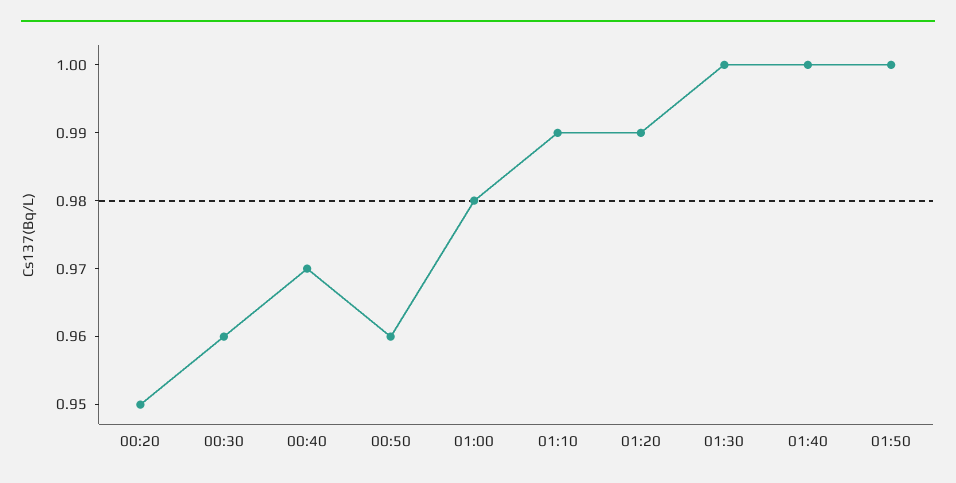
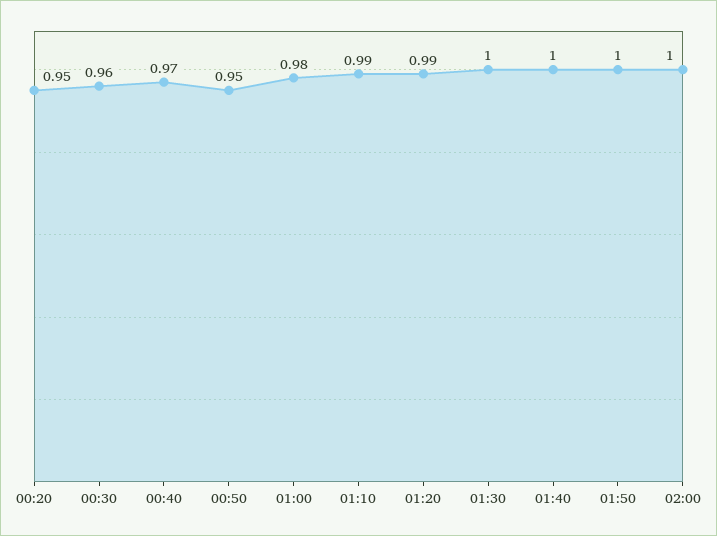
00:50: 0.96 -> 0.95
02:00: none -> 1

